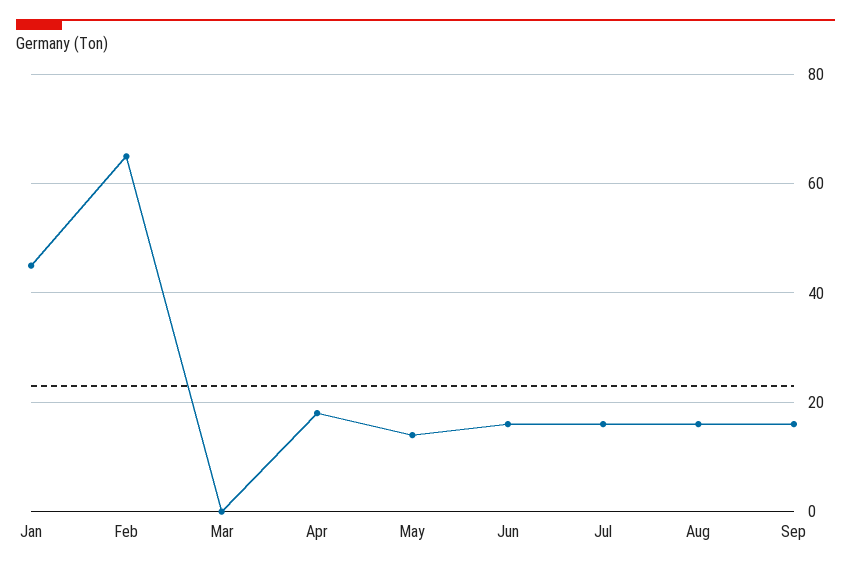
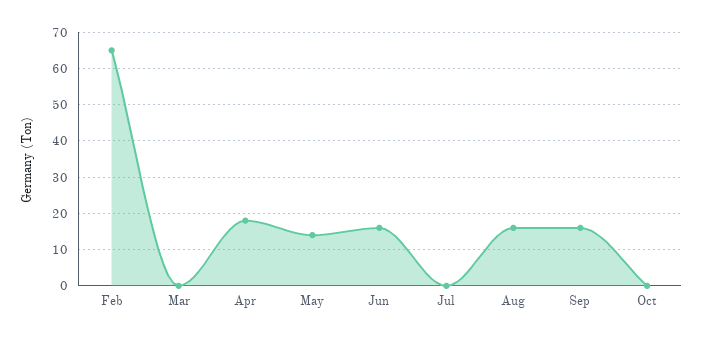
Jan: 45 -> none
Jul: 15 -> 0
Oct: none -> 0

